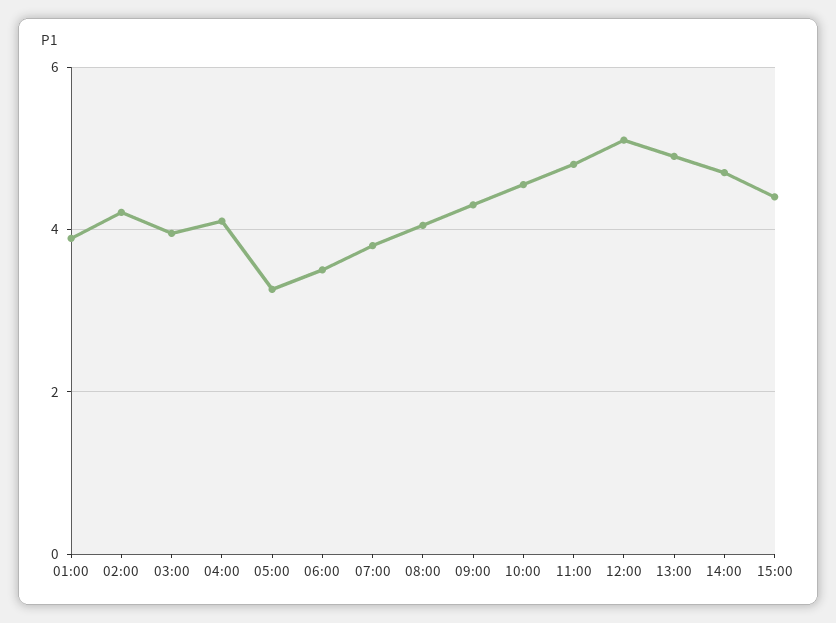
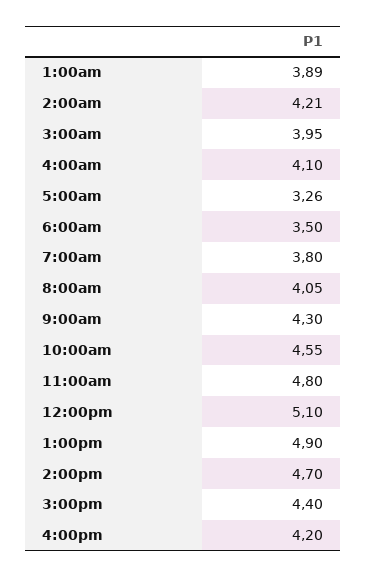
4:00pm: none -> 4.2

